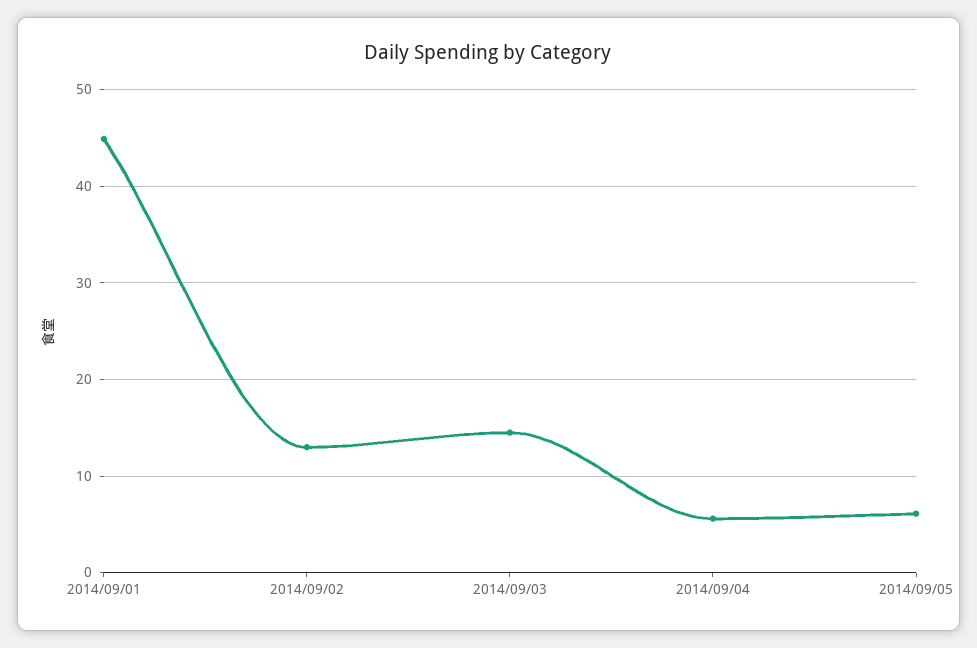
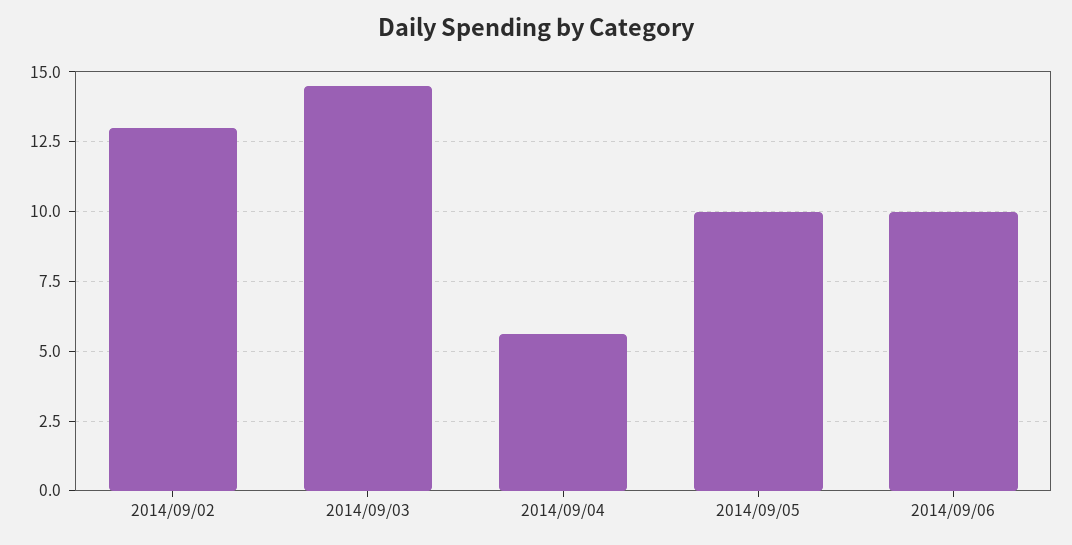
2014/09/01: 45 -> none
2014/09/05: 6 -> 10
2014/09/06: none -> 10

